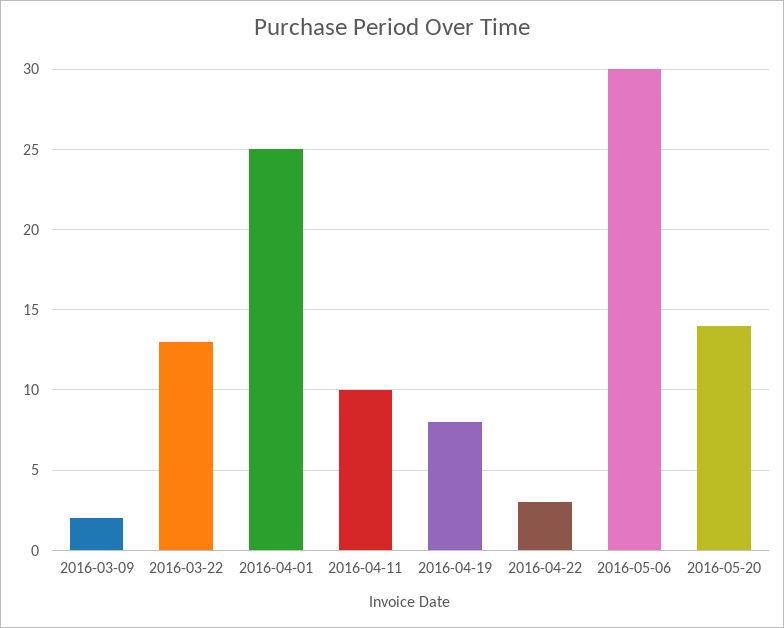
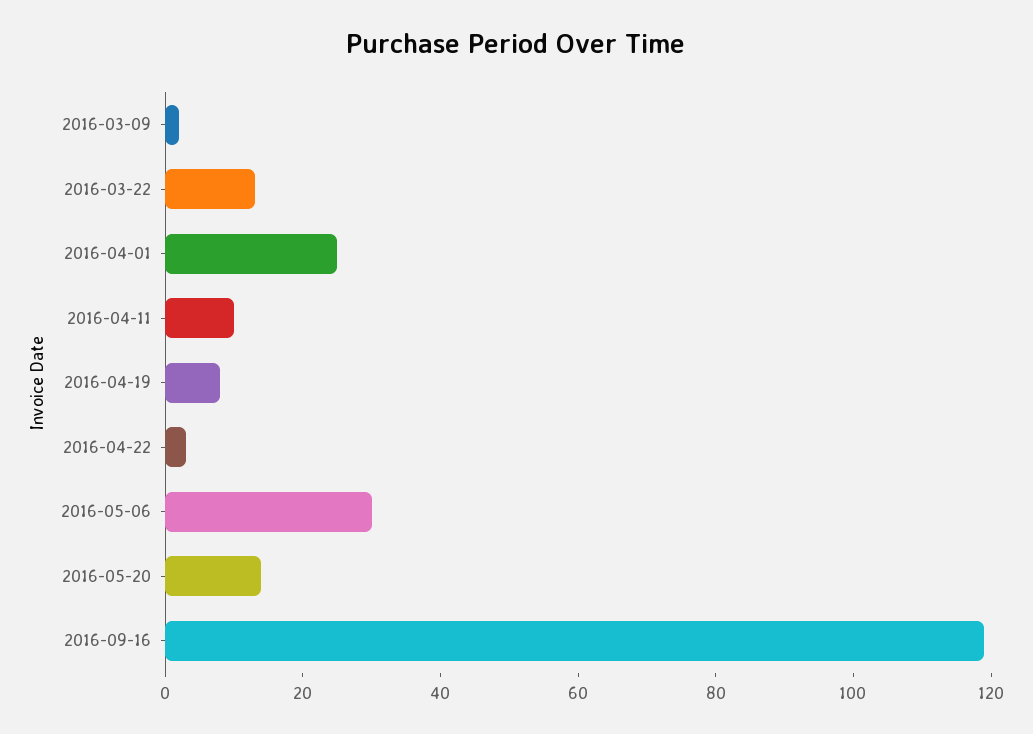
2016-09-16: none -> 120

